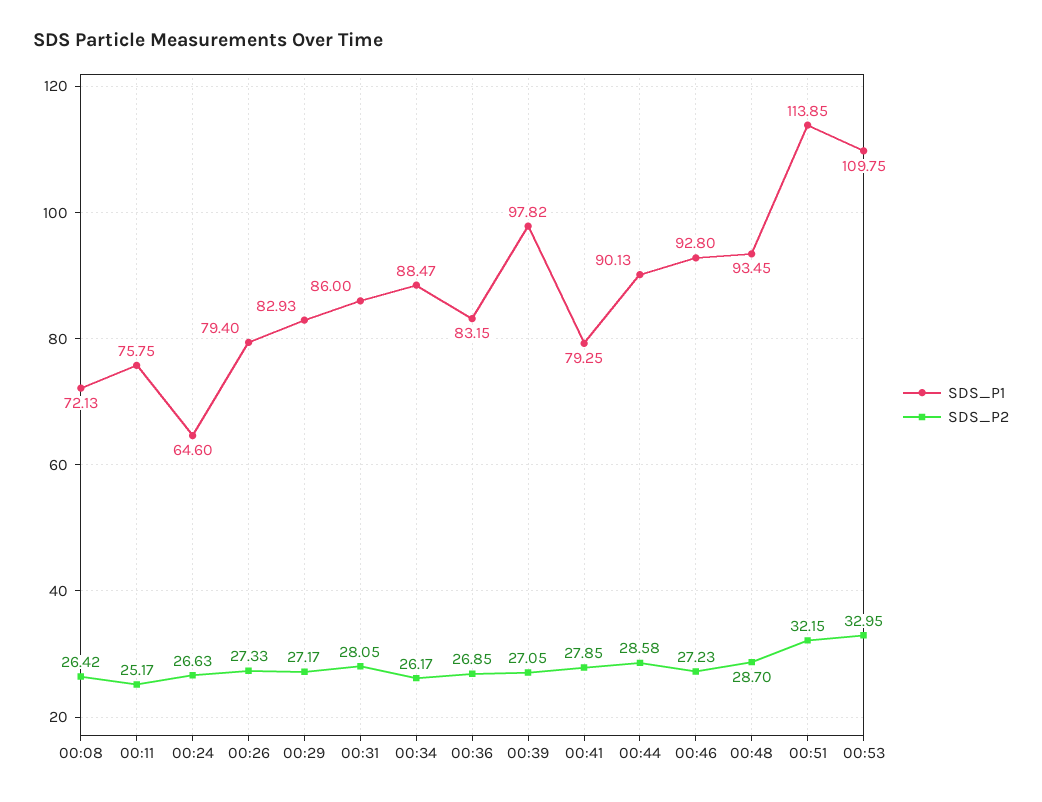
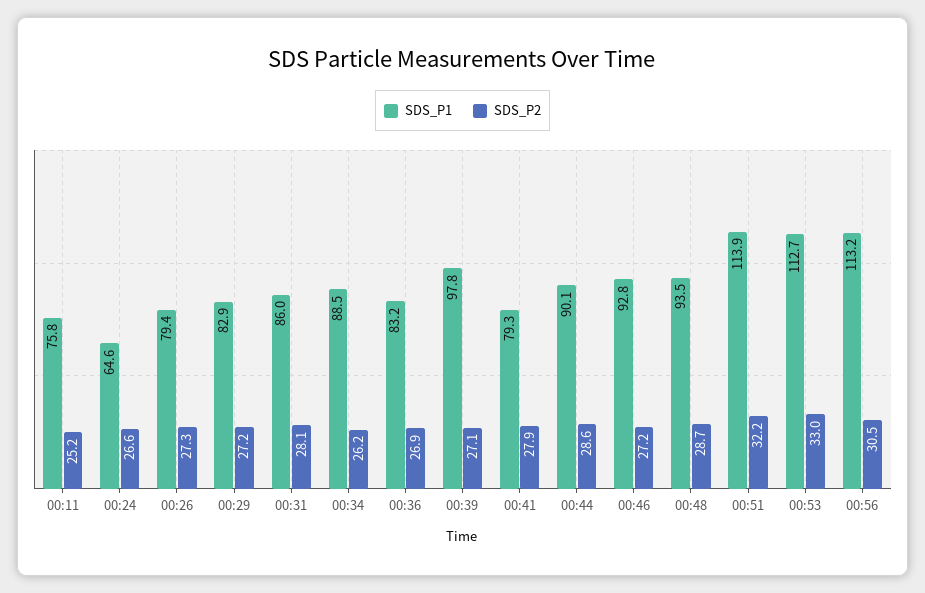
SDS_P1, 00:08: 72.13 -> none
SDS_P2, 00:08: 26.42 -> none
SDS_P1, 00:53: 109.75 -> 112.7
SDS_P1, 00:56: none -> 113.2
SDS_P2, 00:56: none -> 30.5

